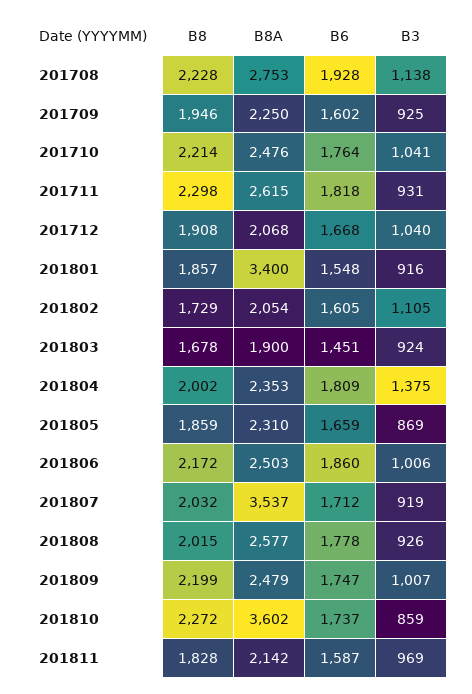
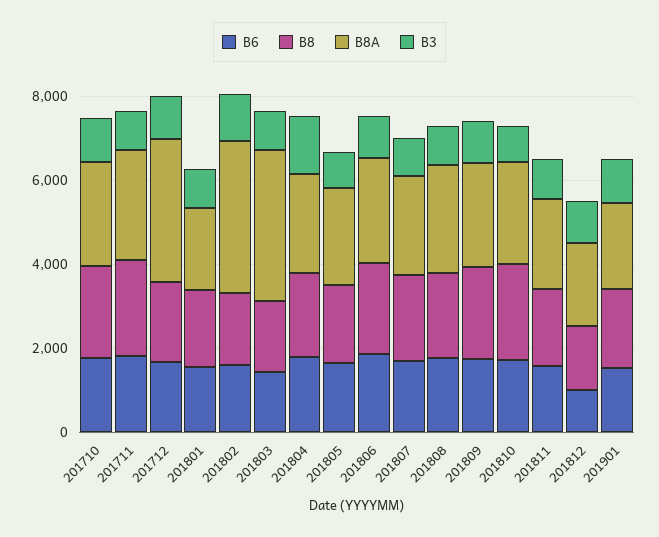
B8, 201708: 2228 -> none
B8A, 201708: 2753 -> none
B6, 201708: 1928 -> none
B3, 201708: 1138 -> none
B8, 201709: 1946 -> none
B8A, 201709: 2250 -> none
B6, 201709: 1602 -> none
B3, 201709: 925 -> none
B8A, 201712: 2068 -> 3500
B8A, 201801: 3400 -> 2000
B8A, 201802: 2054 -> 3500
B8A, 201803: 1900 -> 3500
B8A, 201807: 3537 -> 2500
B8A, 201810: 3602 -> 2500
B6, 201812: none -> 1000
B8, 201812: none -> 1500
B8A, 201812: none -> 2000
B3, 201812: none -> 1000
B6, 201901: none -> 1500
B8, 201901: none -> 2000
B8A, 201901: none -> 2000
B3, 201901: none -> 1000

